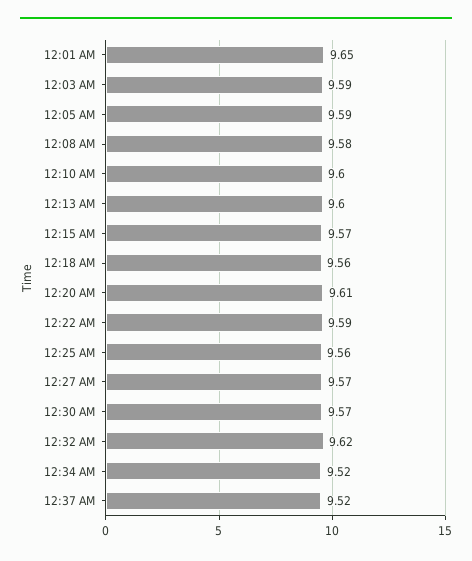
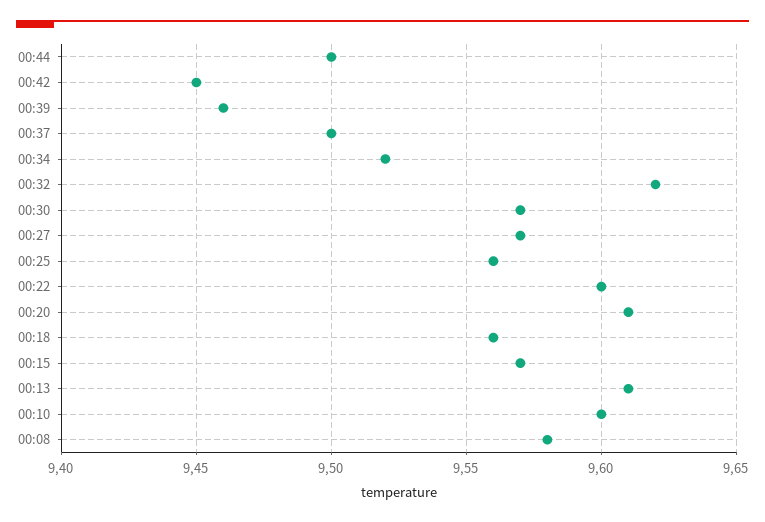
12:01 AM: 9.65 -> none
12:03 AM: 9.59 -> none
12:05 AM: 9.59 -> none
12:13 AM: 9.6 -> 9.61
12:22 AM: 9.59 -> 9.6
12:37 AM: 9.52 -> 9.5
00:44: none -> 9.5
00:42: none -> 9.45
00:39: none -> 9.46

